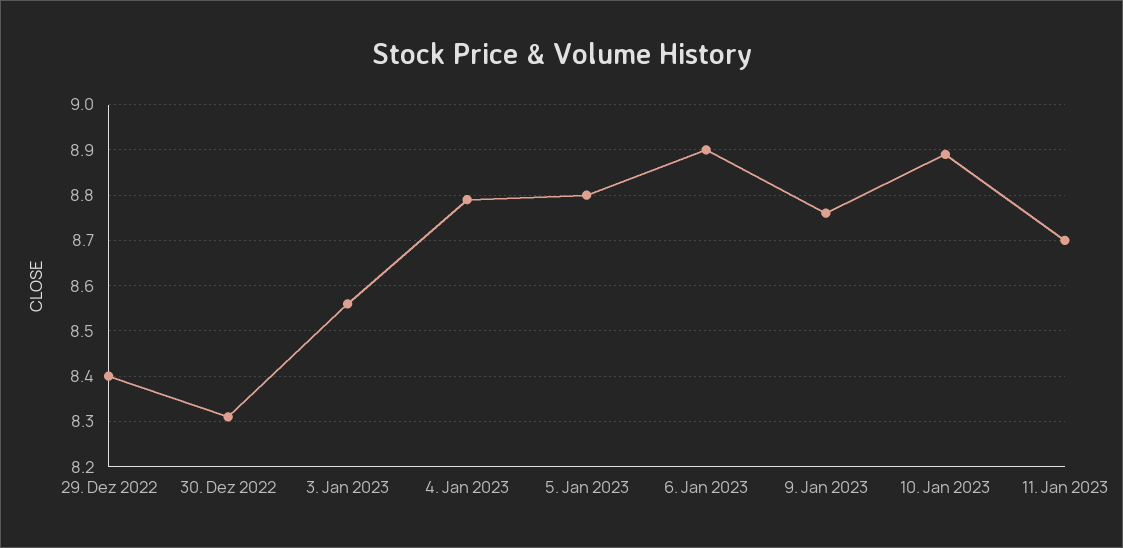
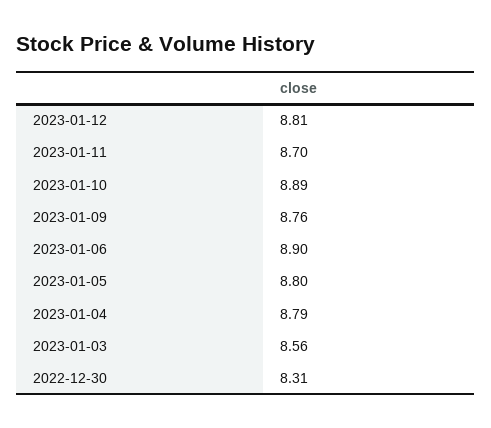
29. Dez 2022: 8.4 -> none
2023-01-12: none -> 8.81

